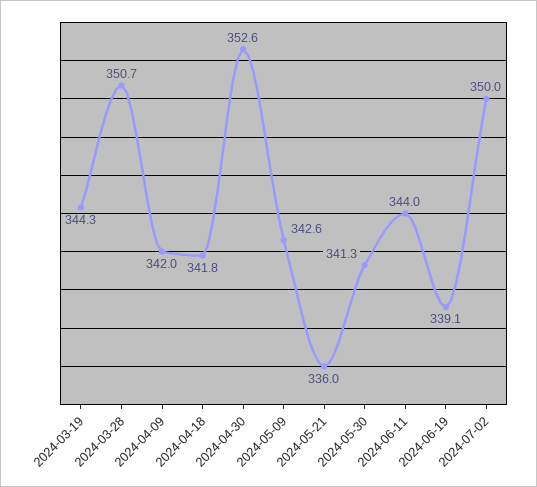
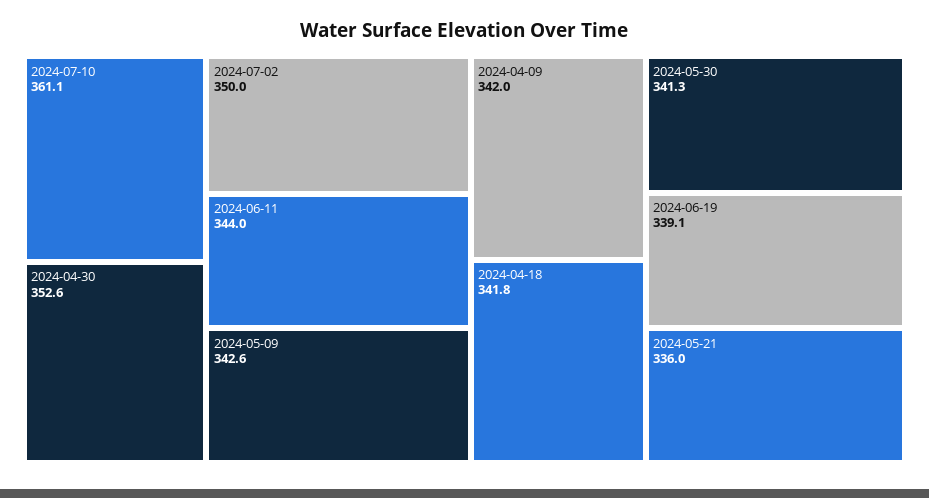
2024-03-19: 344.3 -> none
2024-03-28: 350.7 -> none
2024-07-10: none -> 361.1

